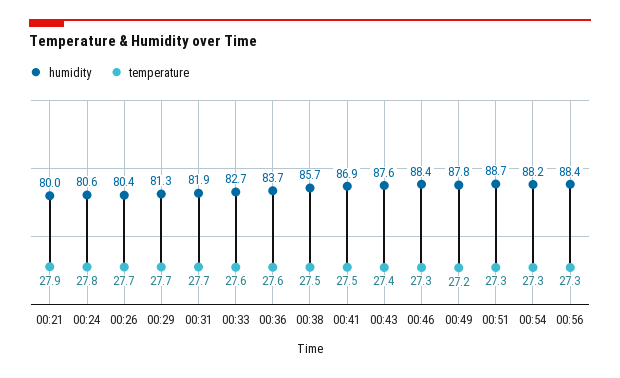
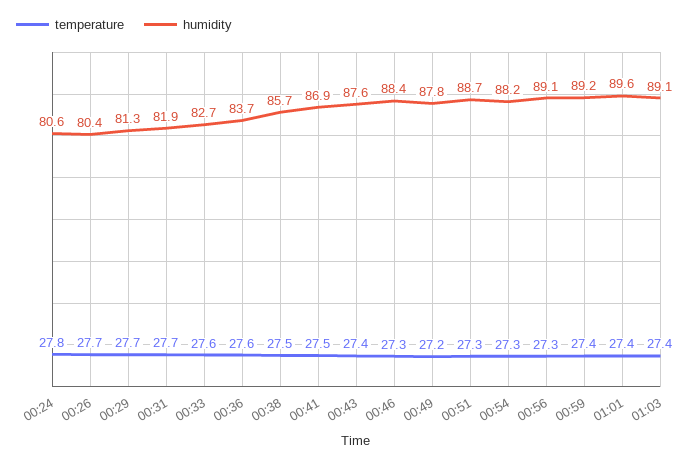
humidity, 00:21: 80 -> none
temperature, 00:21: 27.9 -> none
humidity, 00:56: 88.4 -> 89.1
temperature, 00:59: none -> 27.4
humidity, 00:59: none -> 89.2
temperature, 01:01: none -> 27.4
humidity, 01:01: none -> 89.6
temperature, 01:03: none -> 27.4
humidity, 01:03: none -> 89.1

